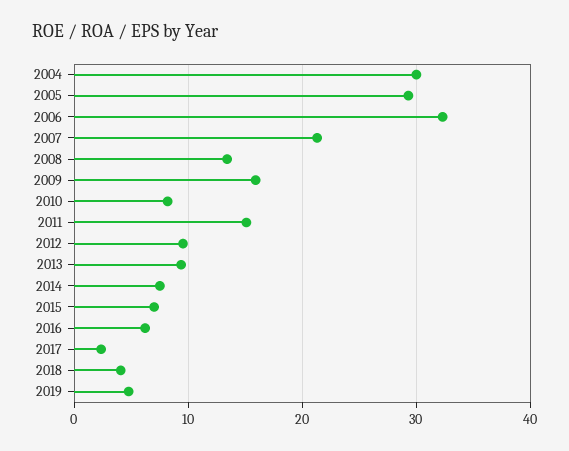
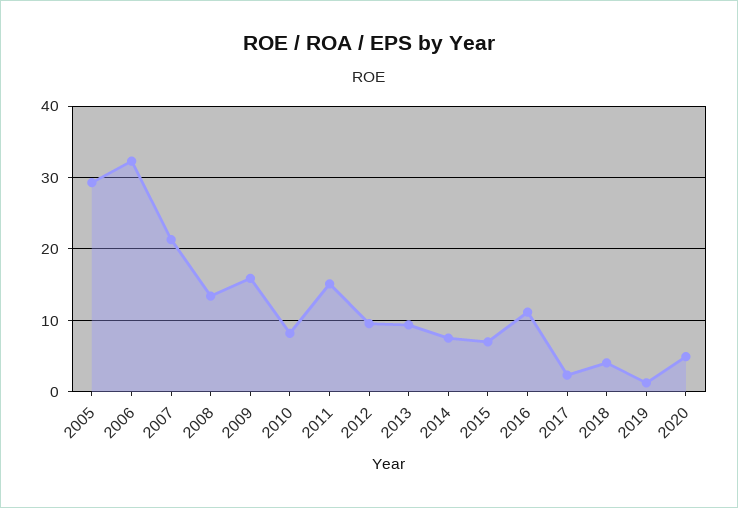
2004: 30 -> none
2016: 6 -> 11
2019: 5 -> 1
2020: none -> 5

